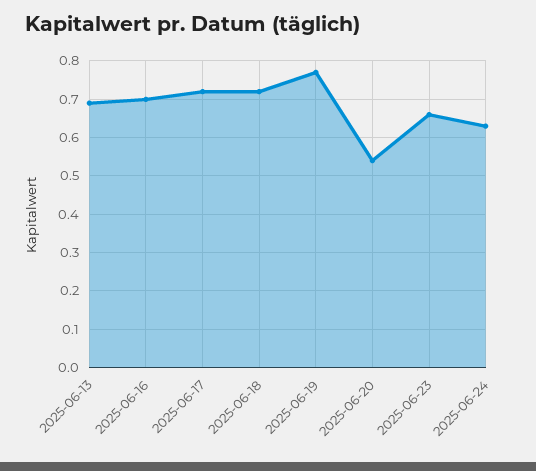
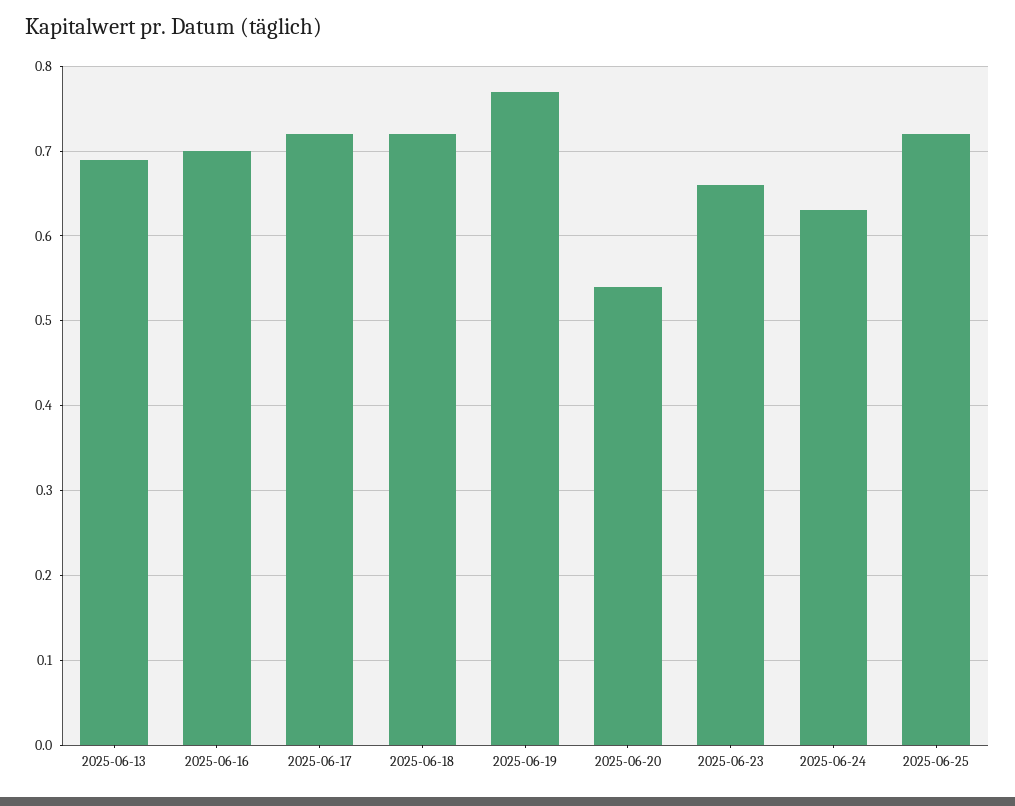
2025-06-25: none -> 0.72

